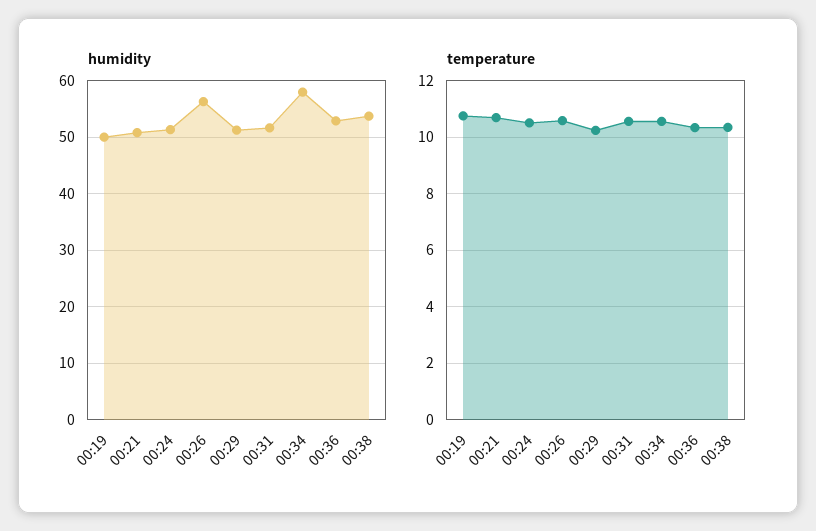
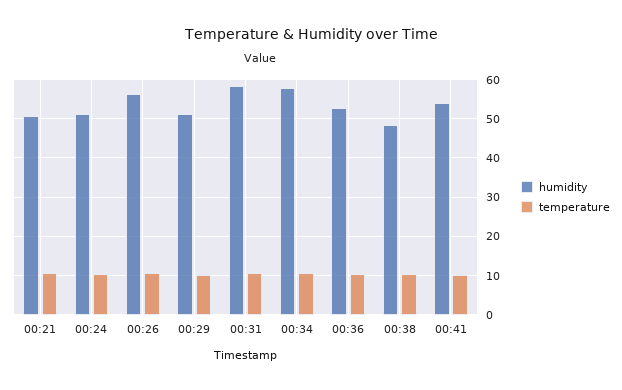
humidity, 00:19: 50 -> none
humidity, 00:31: 52 -> 58
humidity, 00:38: 54 -> 48
temperature, 00:19: 10.75 -> none
humidity, 00:41: none -> 54
temperature, 00:41: none -> 10

